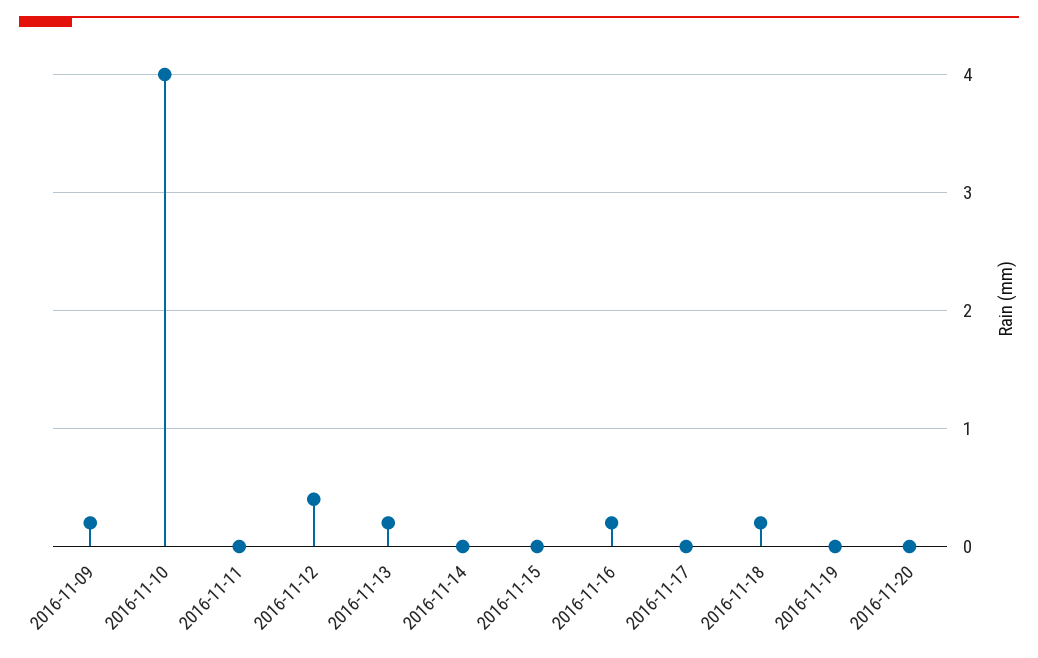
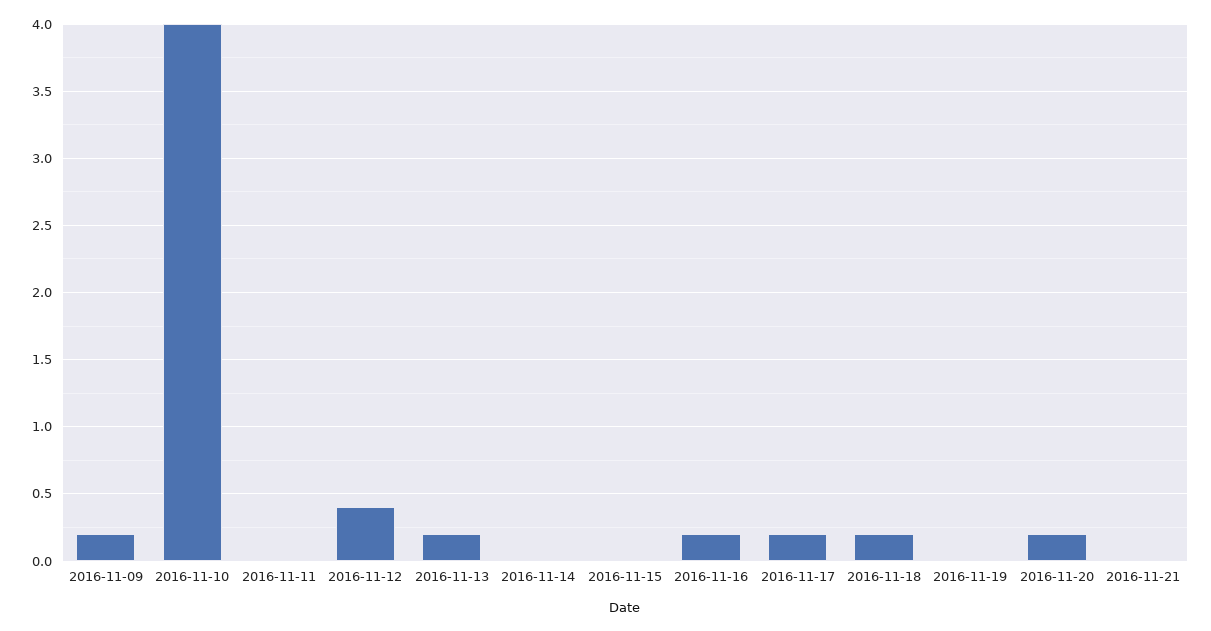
2016-11-17: 0 -> 0.2
2016-11-20: 0 -> 0.2
2016-11-21: none -> 0

